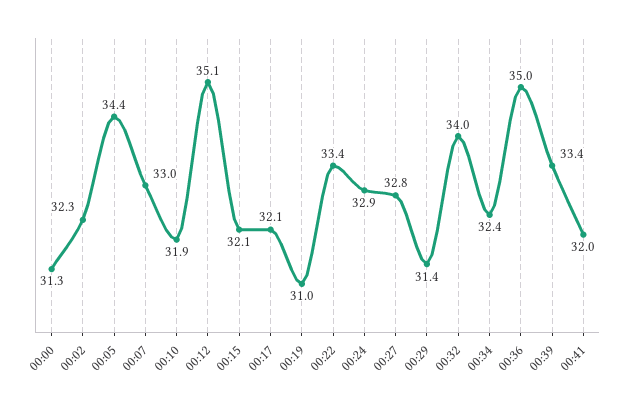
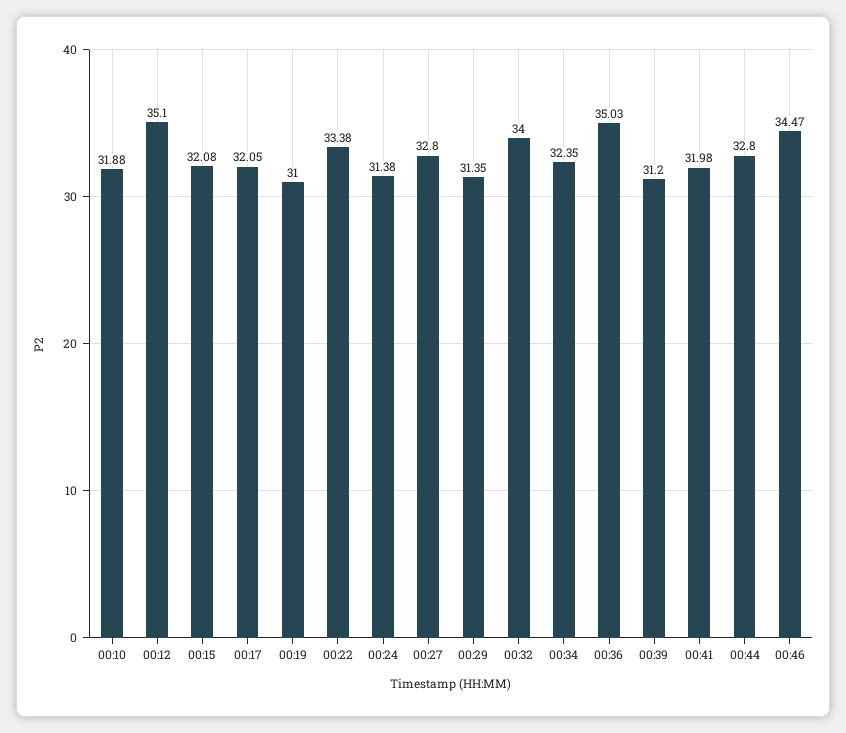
00:00: 31.3 -> none
00:02: 32.3 -> none
00:05: 34.4 -> none
00:07: 33 -> none
00:24: 32.9 -> 31.38
00:39: 33.4 -> 31.2
00:44: none -> 32.8
00:46: none -> 34.47

